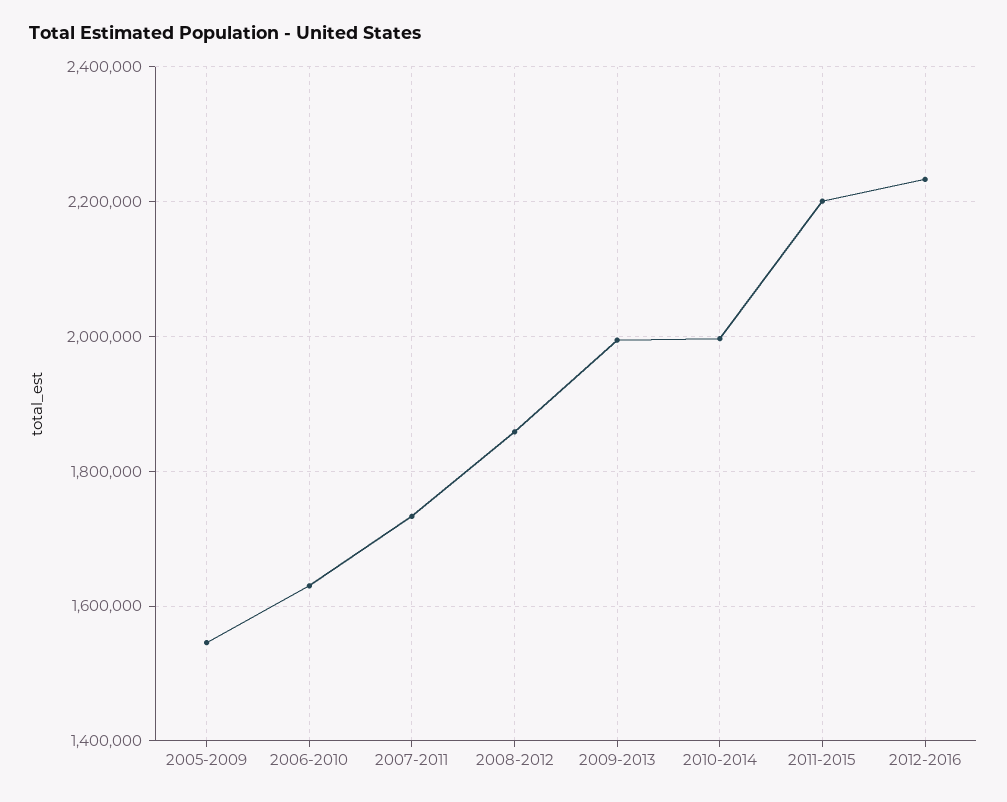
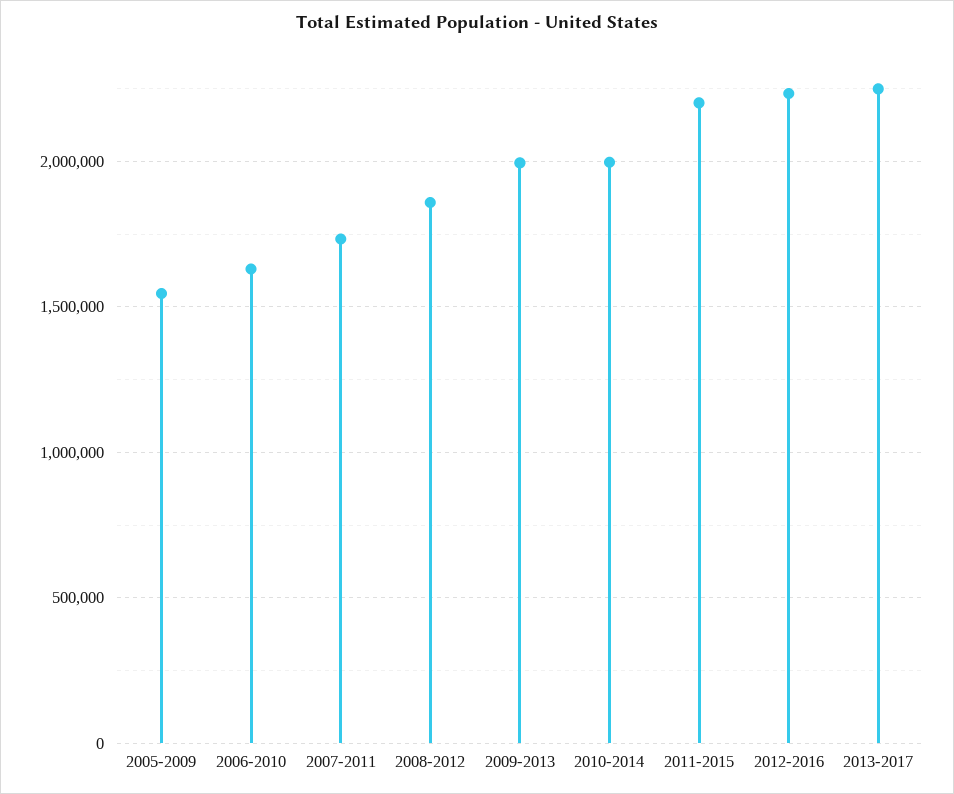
2013-2017: none -> 2250000

